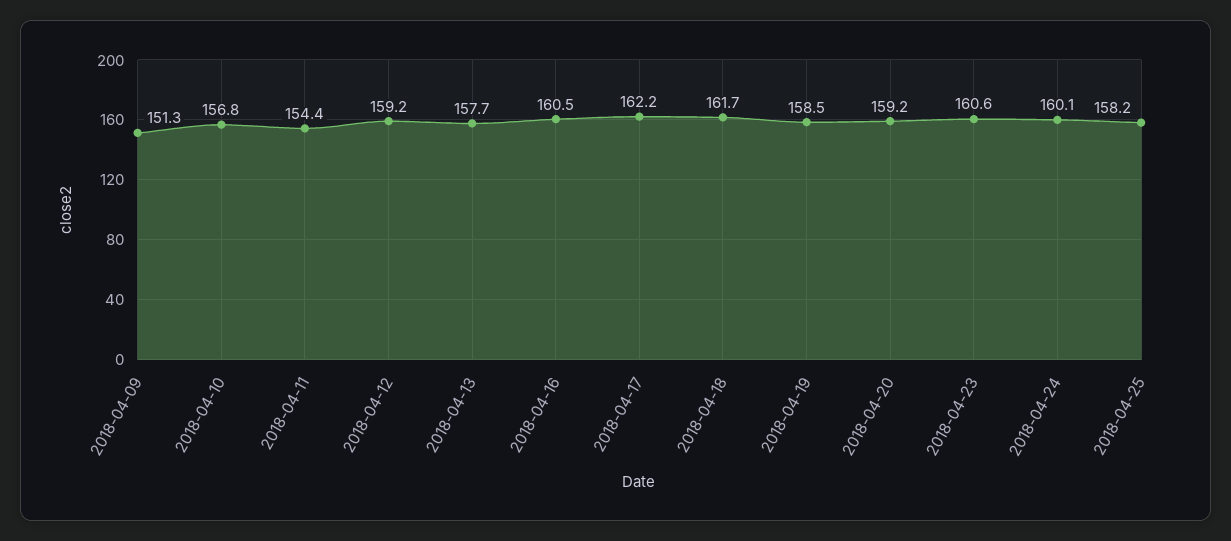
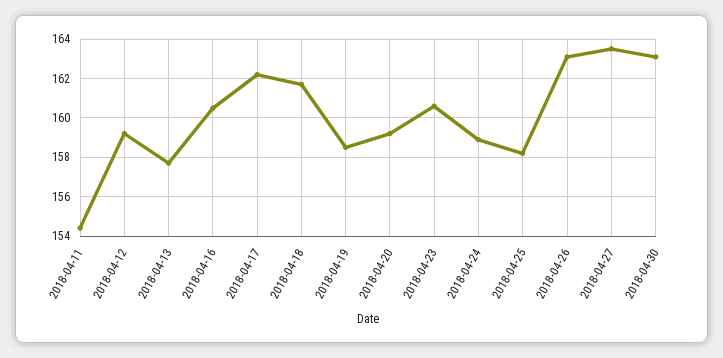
2018-04-09: 151.3 -> none
2018-04-10: 156.8 -> none
2018-04-24: 160.1 -> 159
2018-04-26: none -> 163
2018-04-27: none -> 163.5
2018-04-30: none -> 163

